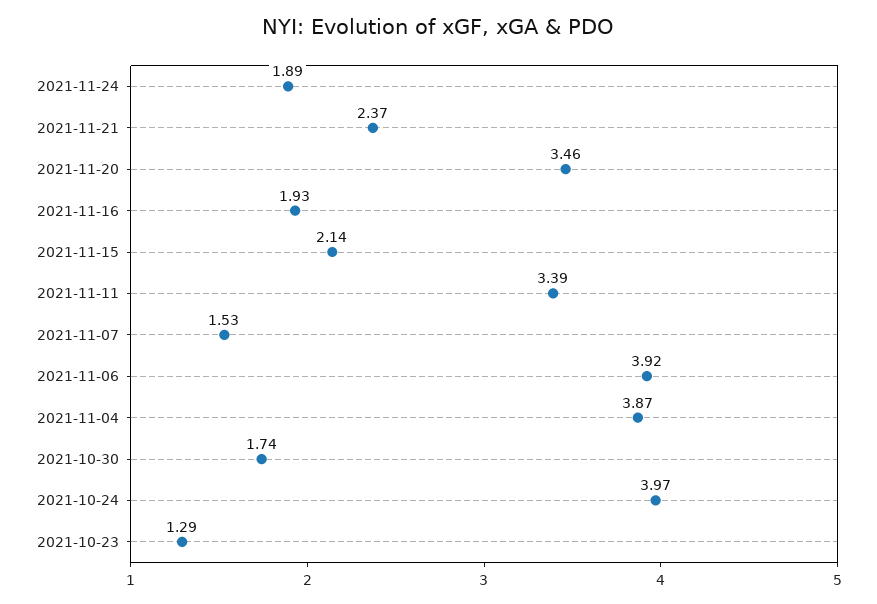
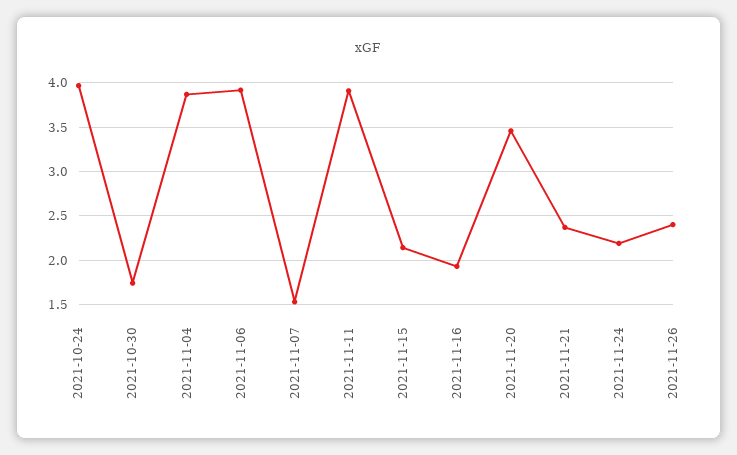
2021-11-24: 1.89 -> 2.2
2021-11-11: 3.39 -> 3.9
2021-10-23: 1.29 -> none
2021-11-26: none -> 2.4

